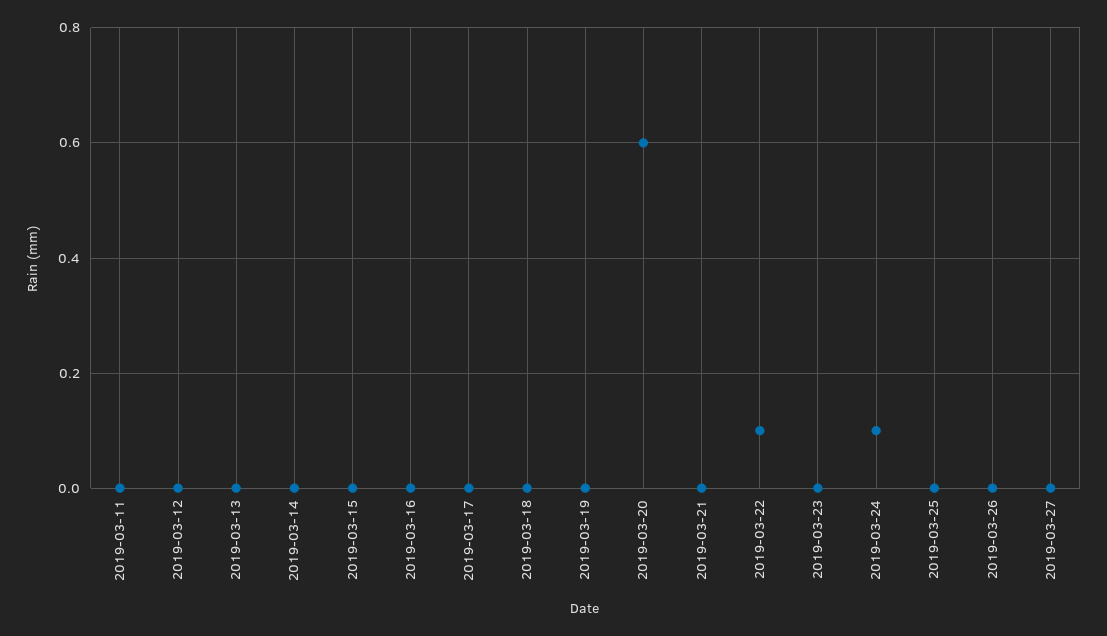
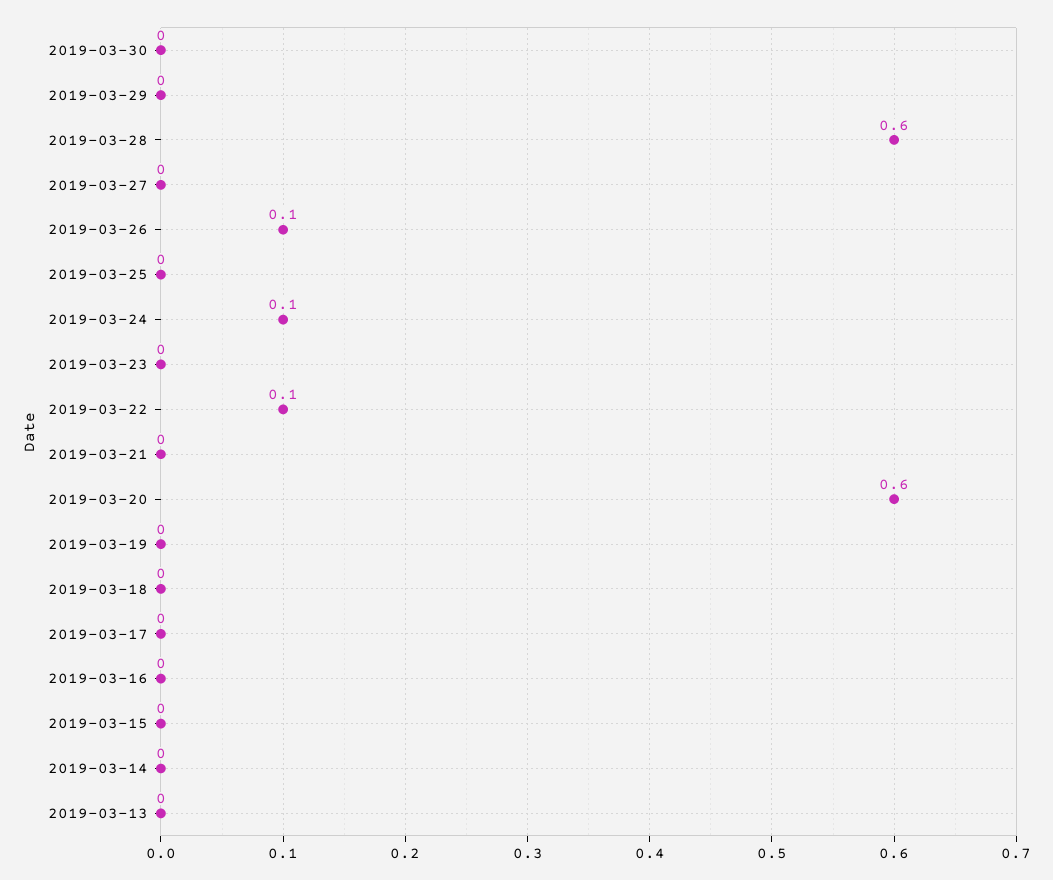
2019-03-11: 0 -> none
2019-03-12: 0 -> none
2019-03-26: 0 -> 0.1
2019-03-30: none -> 0
2019-03-29: none -> 0
2019-03-28: none -> 0.6

